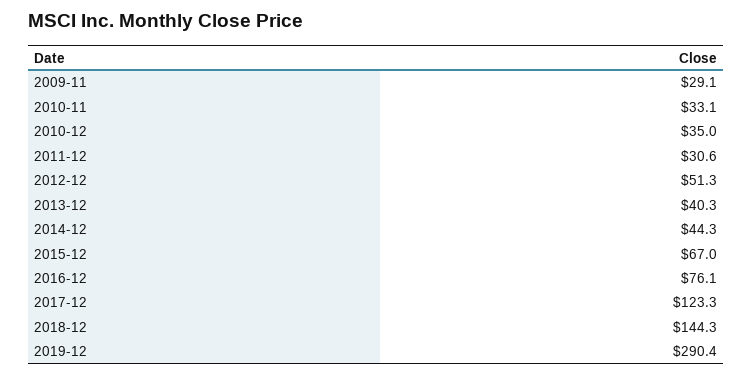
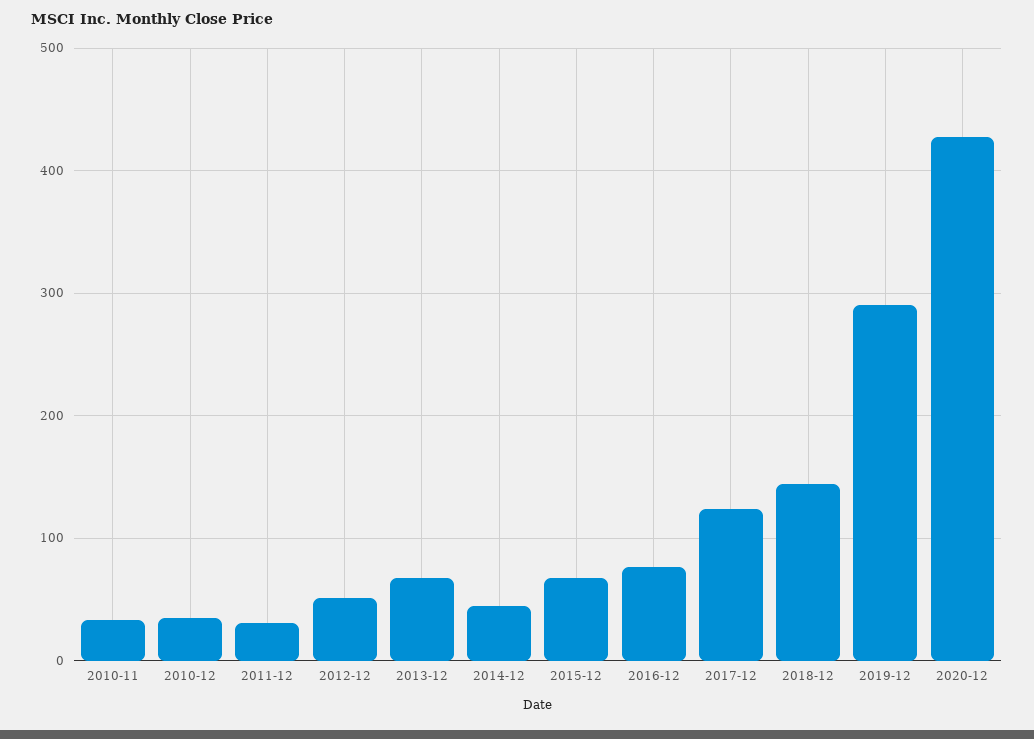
2009-11: 29.1 -> none
2013-12: 40.3 -> 70
2020-12: none -> 430

